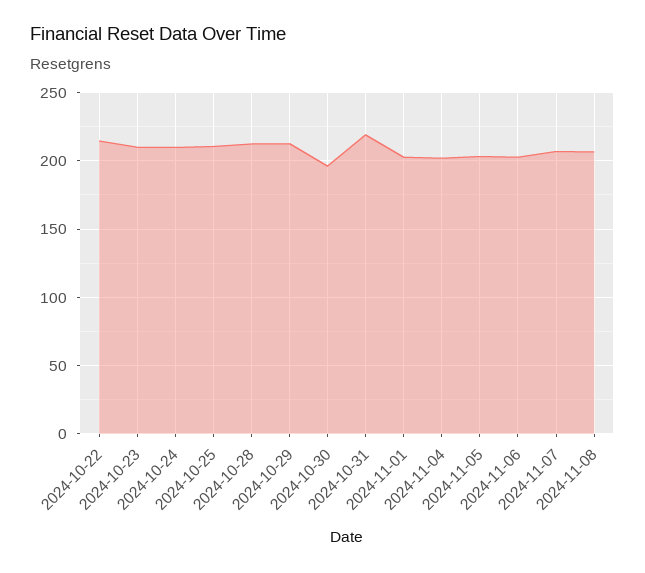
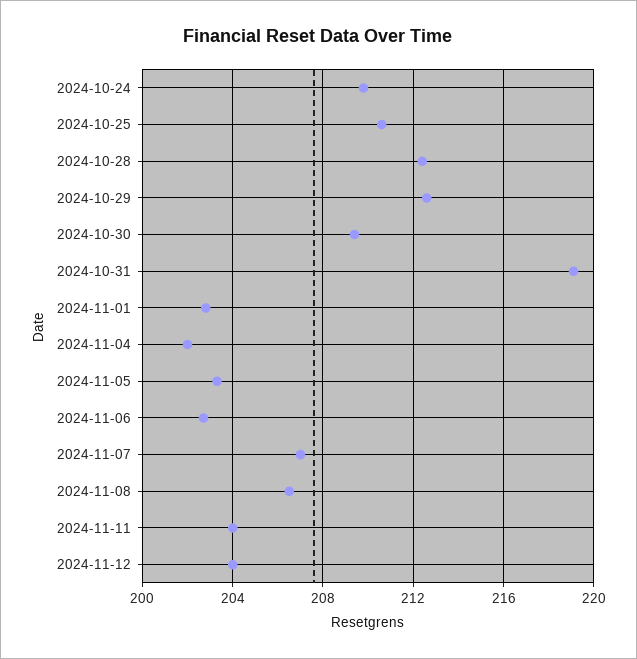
2024-10-22: 215 -> none
2024-10-23: 210 -> none
2024-10-30: 195 -> 209.5
2024-11-11: none -> 204
2024-11-12: none -> 204

